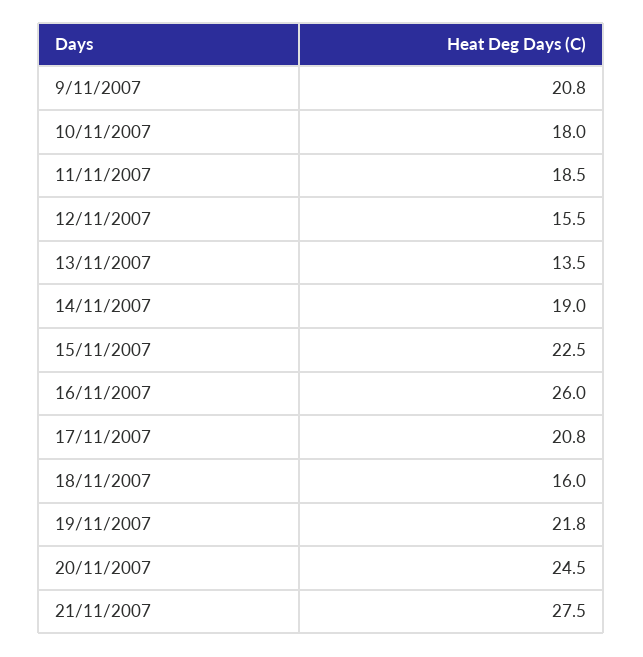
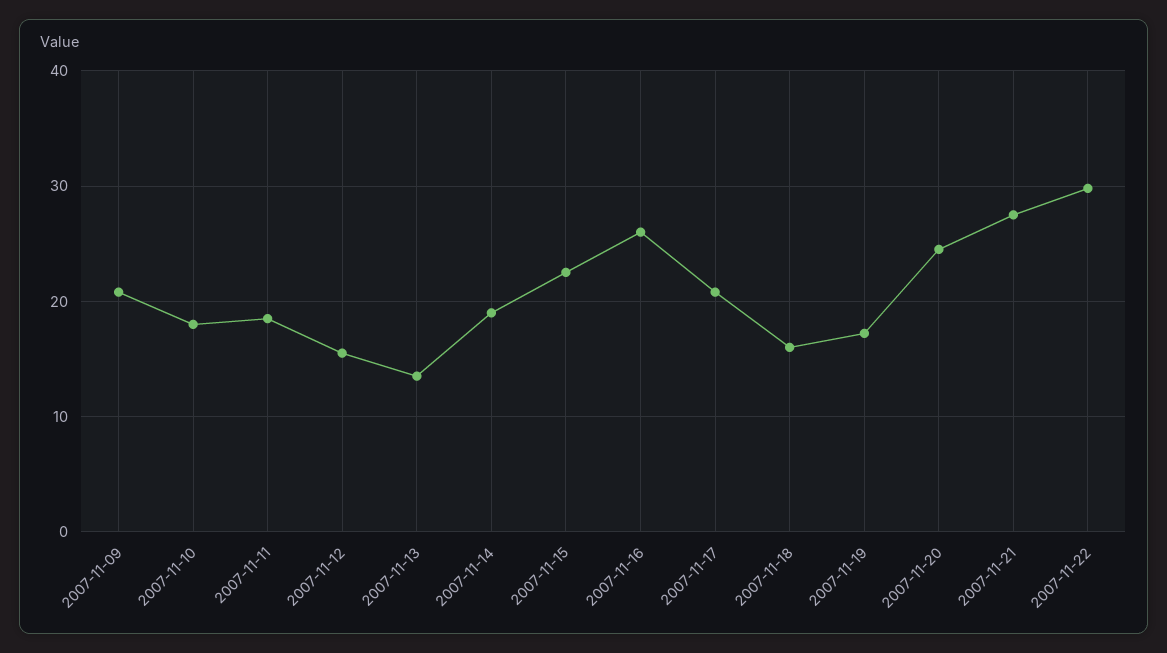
19/11/2007: 21.8 -> 17
2007-11-22: none -> 30

